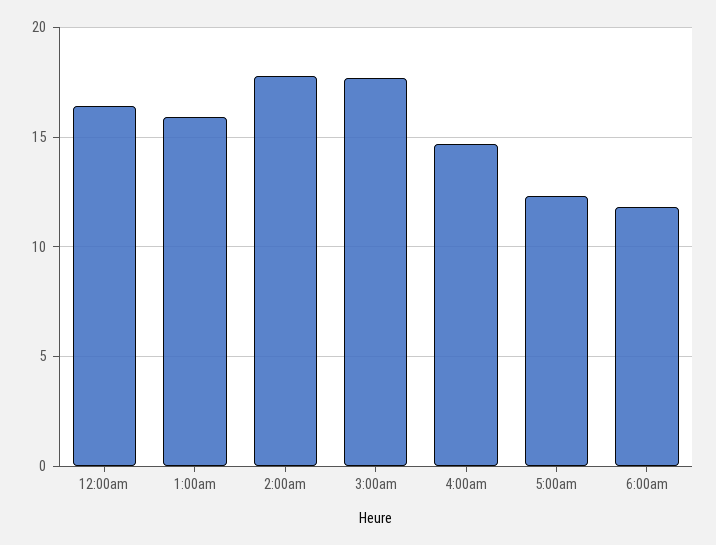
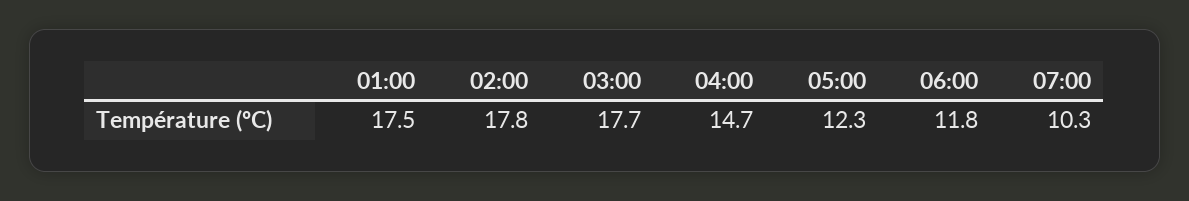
12:00am: 16.5 -> none
1:00am: 16 -> 17.5
07:00: none -> 10.3

